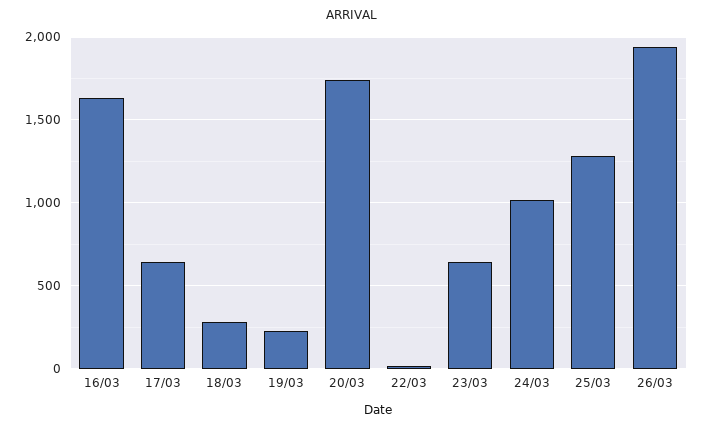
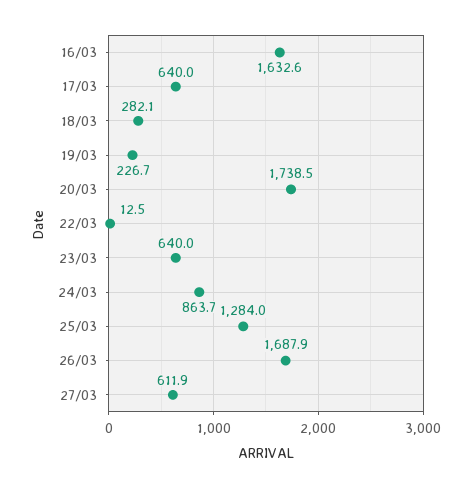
24/03: 1000 -> 863.7
26/03: 1950 -> 1687.9
27/03: none -> 611.9

